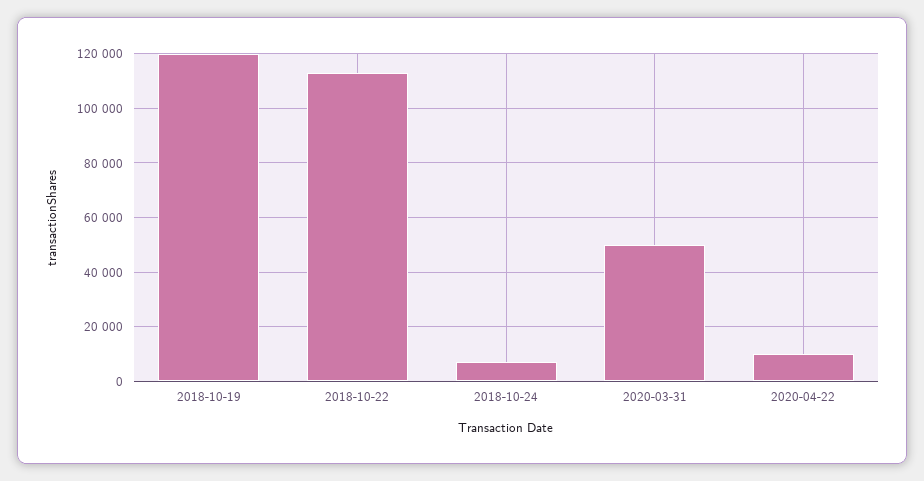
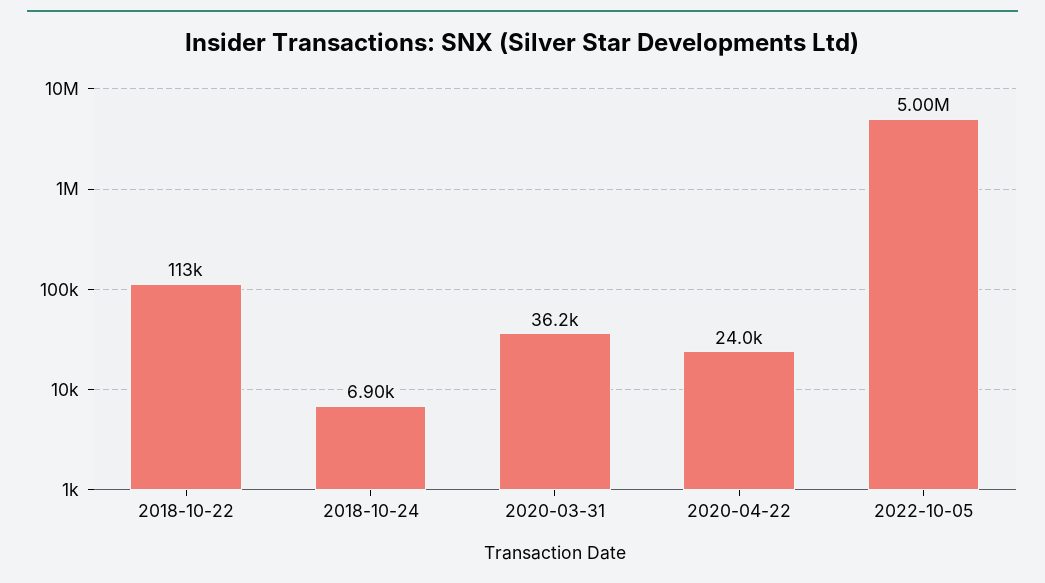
2018-10-19: 120000 -> none
2020-03-31: 50000 -> 36200
2020-04-22: 10000 -> 24000
2022-10-05: none -> 5000000

